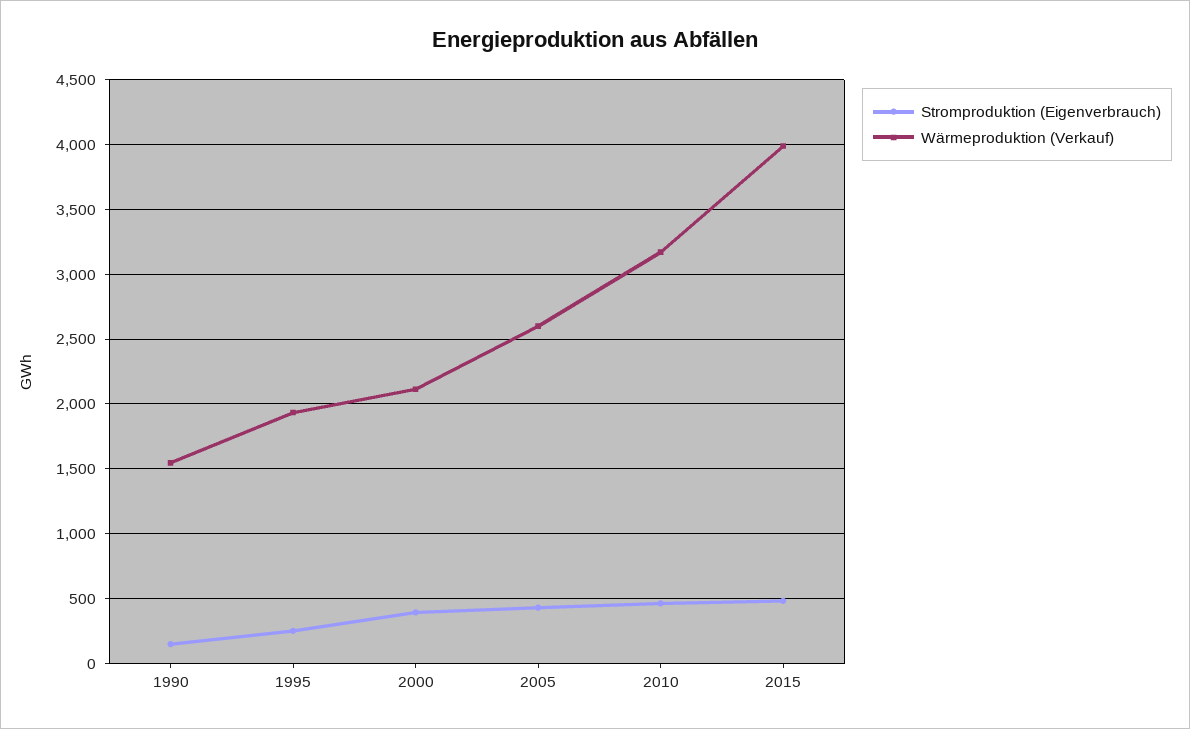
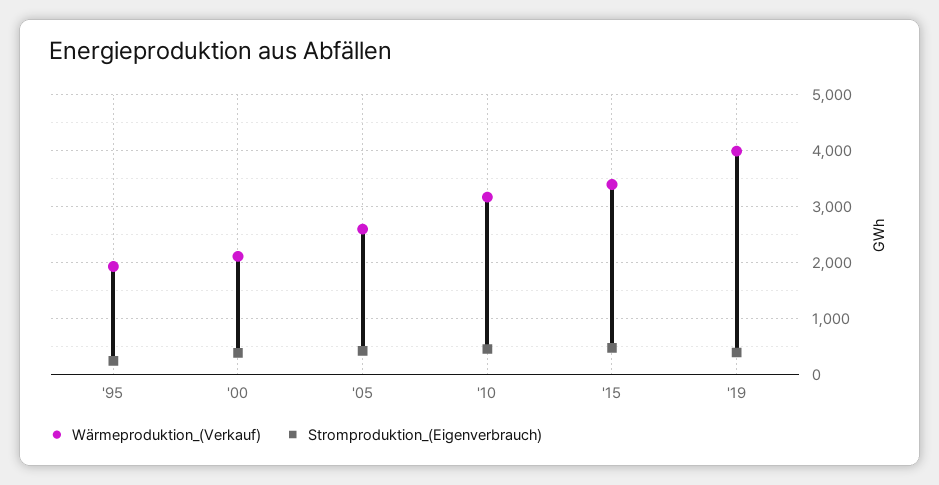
Stromproduktion (Eigenverbrauch), 1990: 150 -> none
Wärmeproduktion (Verkauf), 1990: 1550 -> none
Wärmeproduktion (Verkauf), 2015: 4000 -> 3400
Wärmeproduktion (Verkauf), '19: none -> 4000
Stromproduktion (Eigenverbrauch), '19: none -> 400

